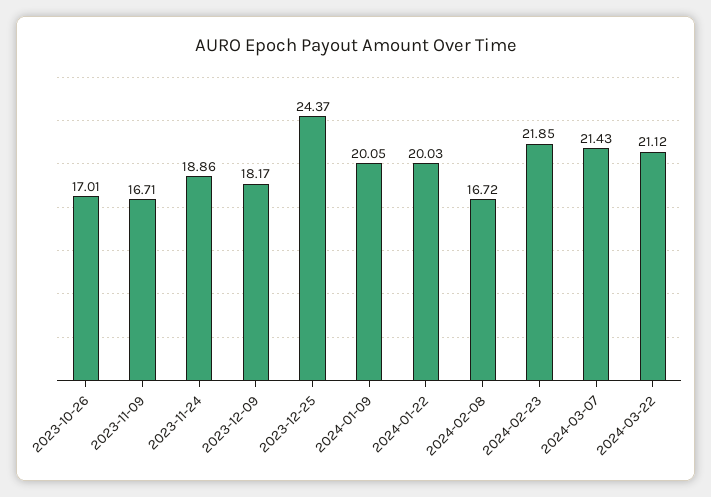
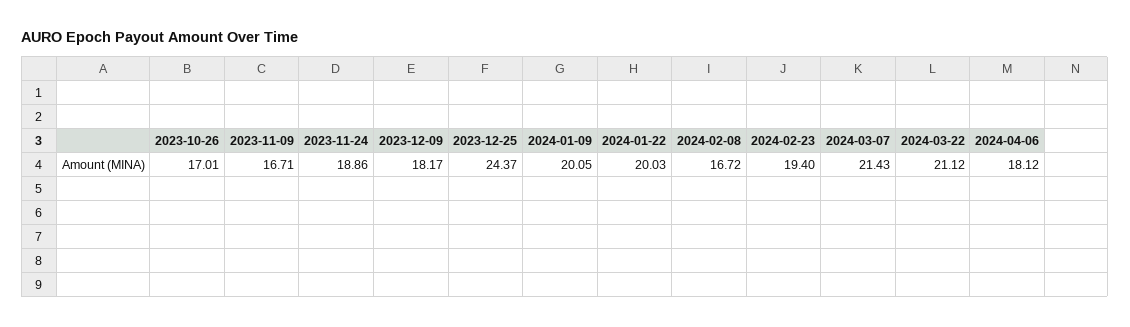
2024-02-23: 21.85 -> 19.4
2024-04-06: none -> 18.12

